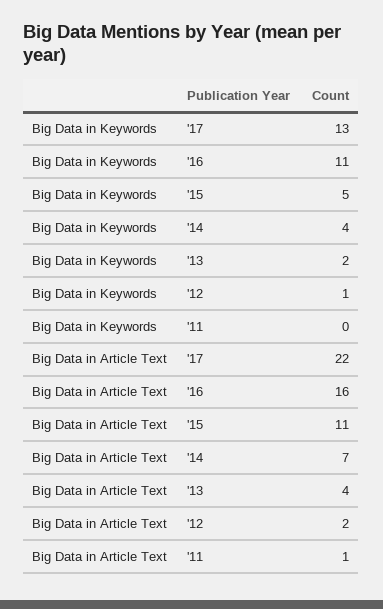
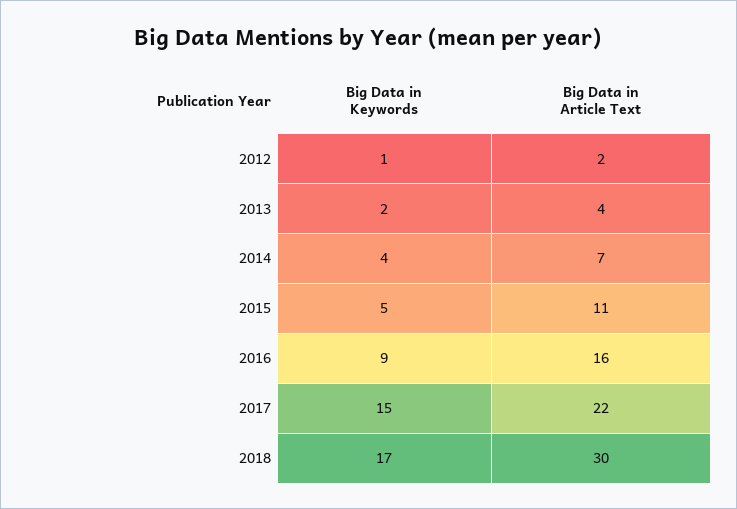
Big Data in Keywords, '17: 13 -> 15
Big Data in Keywords, '16: 11 -> 9
Big Data in Keywords, '11: 0 -> none
Big Data in Article Text, '11: 1 -> none
Big Data in Keywords, 2018: none -> 17
Big Data in Article Text, 2018: none -> 30

